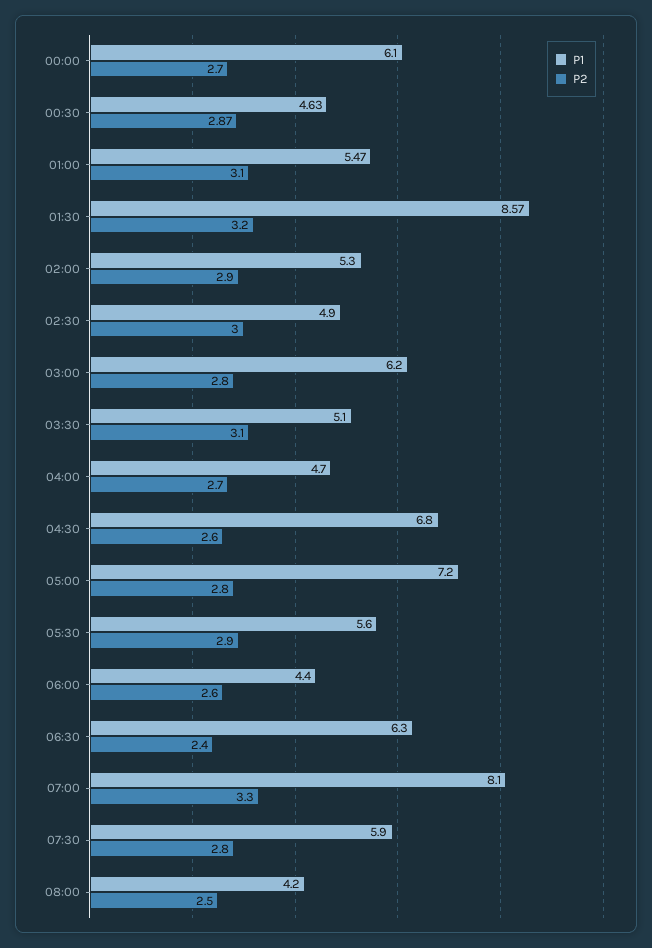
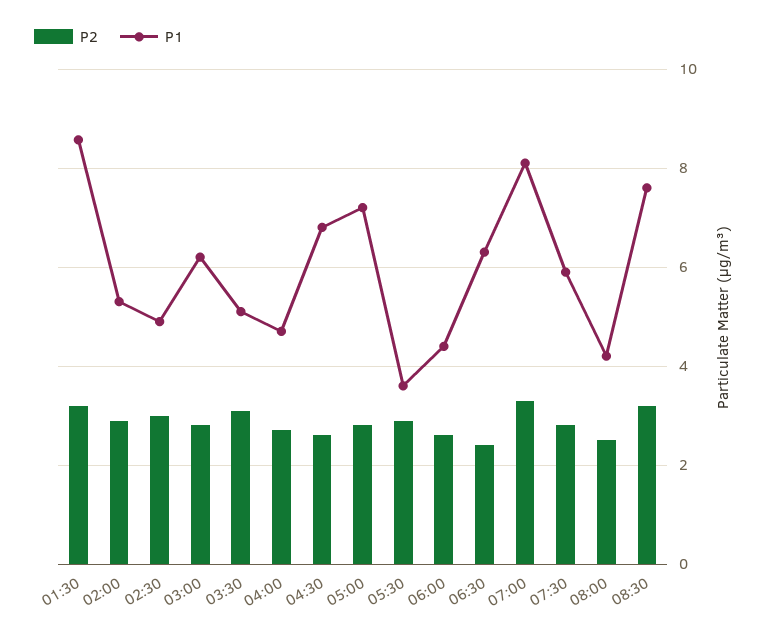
P1, 00:00: 6.1 -> none
P2, 00:00: 2.7 -> none
P1, 00:30: 4.63 -> none
P2, 00:30: 2.87 -> none
P1, 01:00: 5.47 -> none
P2, 01:00: 3.1 -> none
P1, 05:30: 5.6 -> 3.6
P2, 08:30: none -> 3.2
P1, 08:30: none -> 7.6

